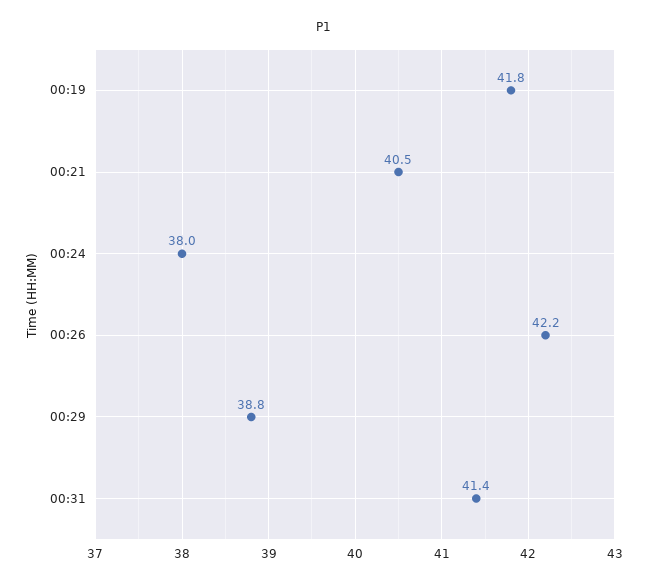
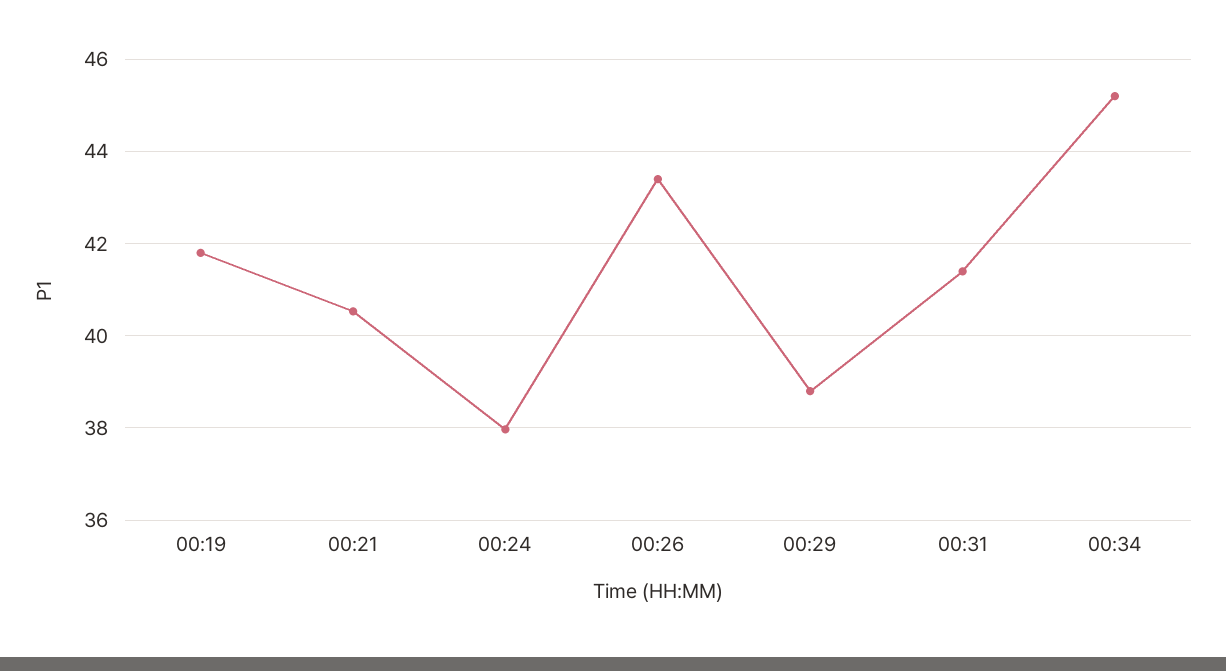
00:26: 42.2 -> 43.4
00:34: none -> 45.2

